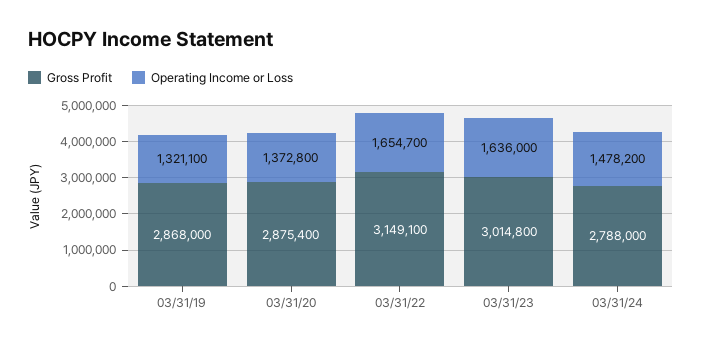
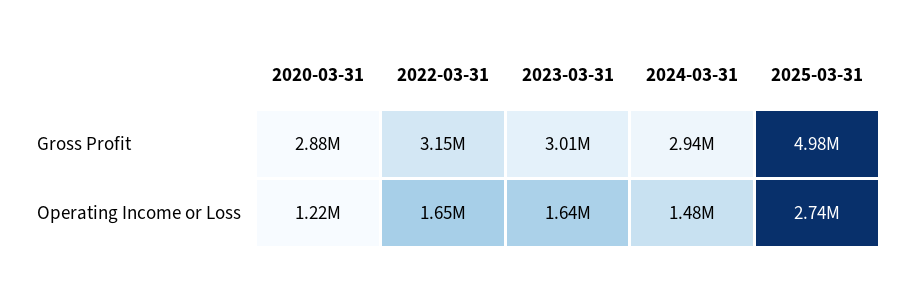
Gross Profit, 03/31/19: 2868000 -> none
Operating Income or Loss, 03/31/19: 1321100 -> none
Operating Income or Loss, 03/31/20: 1372800 -> 1220000
Gross Profit, 03/31/24: 2788000 -> 2940000
Gross Profit, 2025-03-31: none -> 4980000
Operating Income or Loss, 2025-03-31: none -> 2740000

